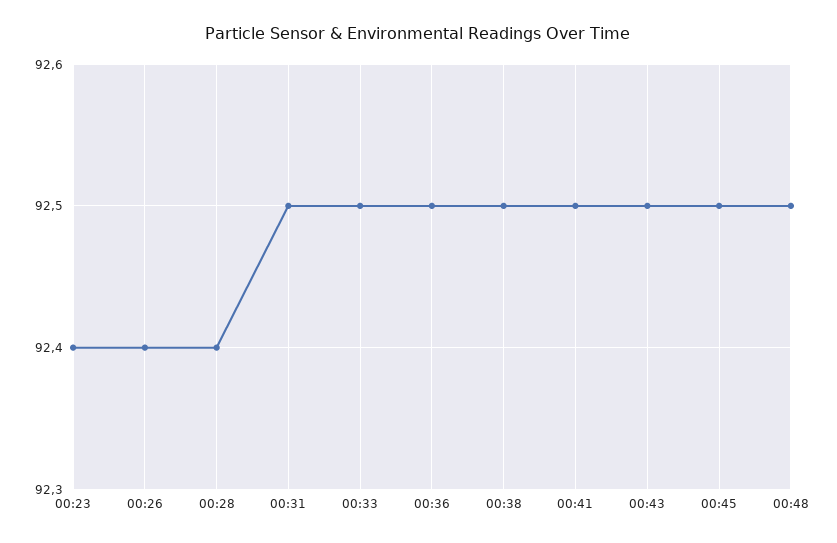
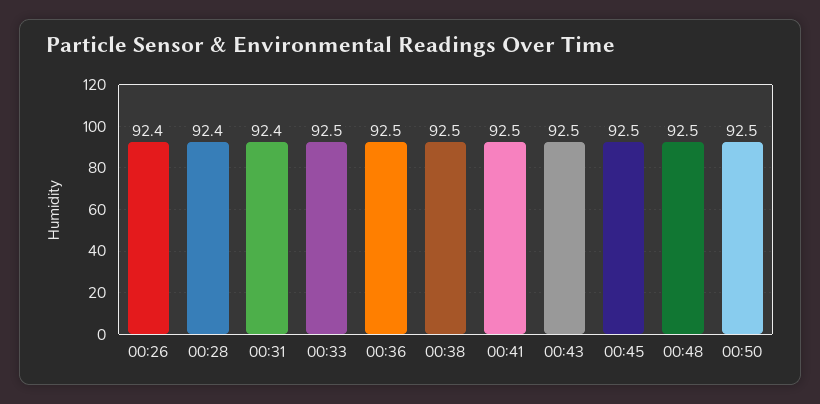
00:23: 92.4 -> none
00:31: 92.5 -> 92.4
00:50: none -> 92.5

